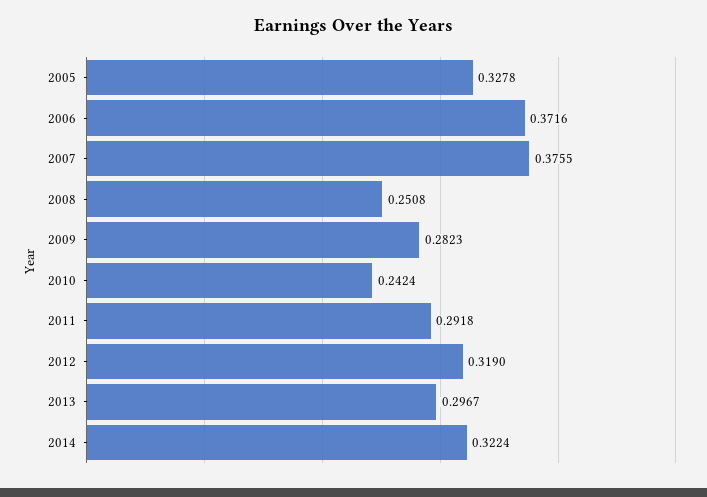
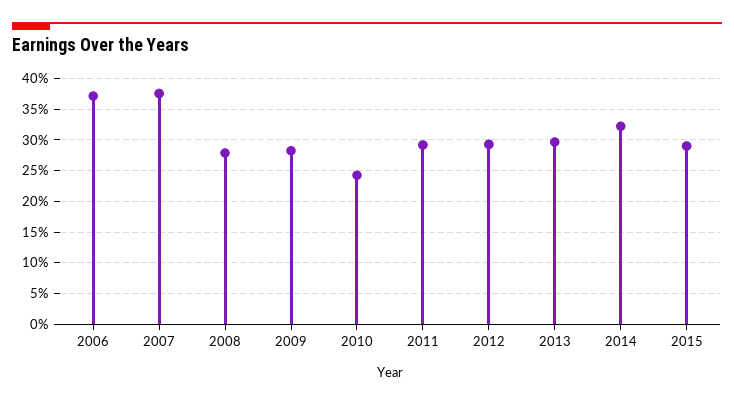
2005: 0.3278 -> none
2008: 0.2508 -> 0.28
2012: 0.319 -> 0.29
2015: none -> 0.29

